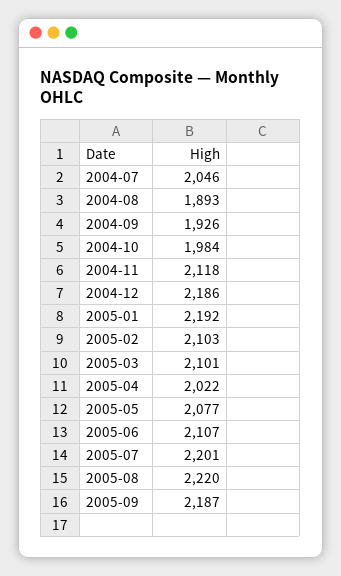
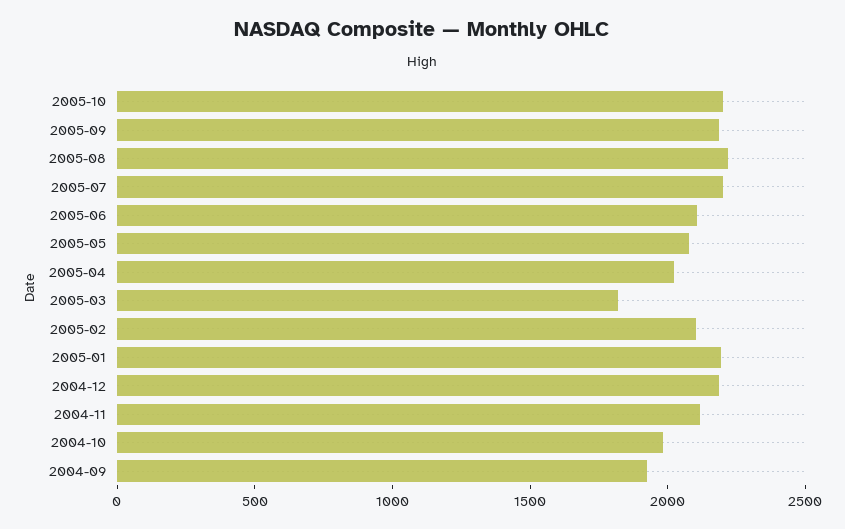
2004-07: 2046 -> none
2004-08: 1893 -> none
2005-03: 2101 -> 1800
2005-10: none -> 2200

